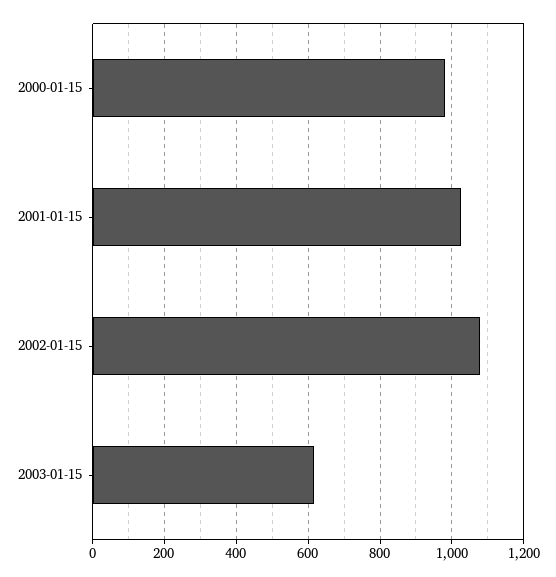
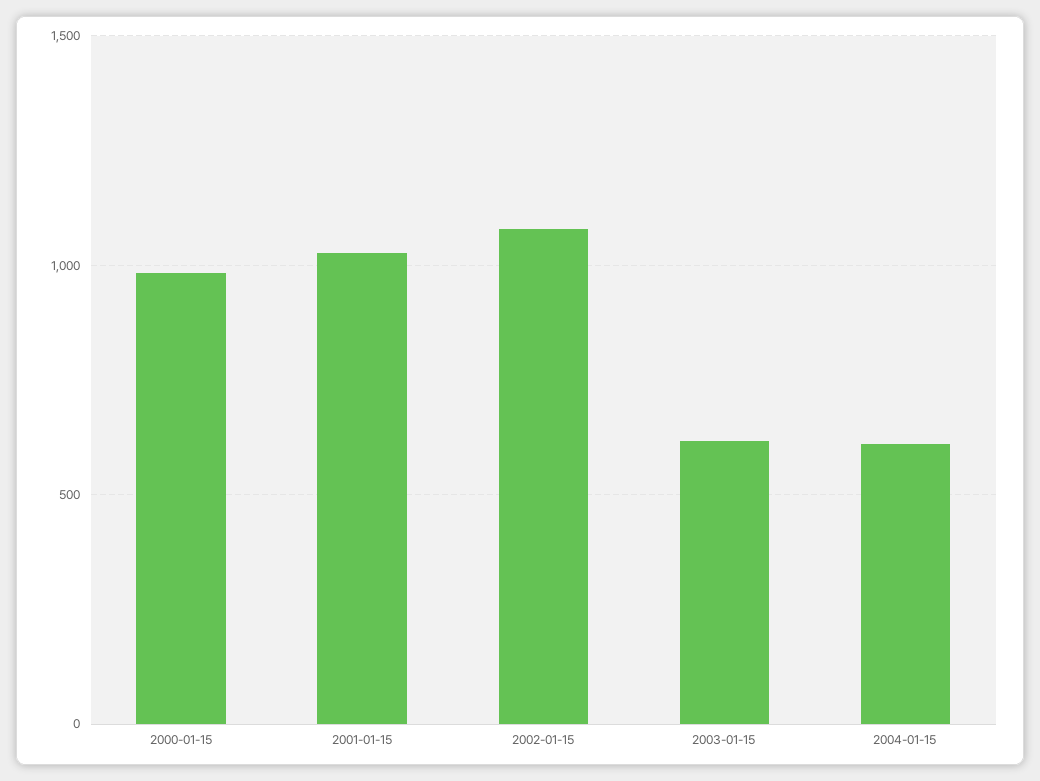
2004-01-15: none -> 600

